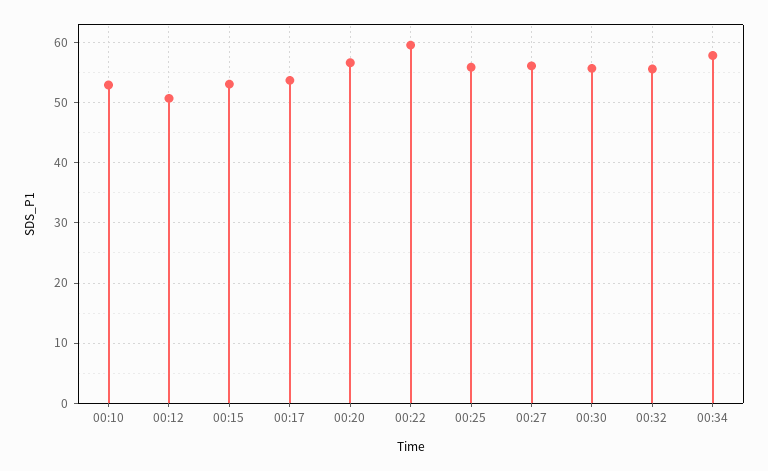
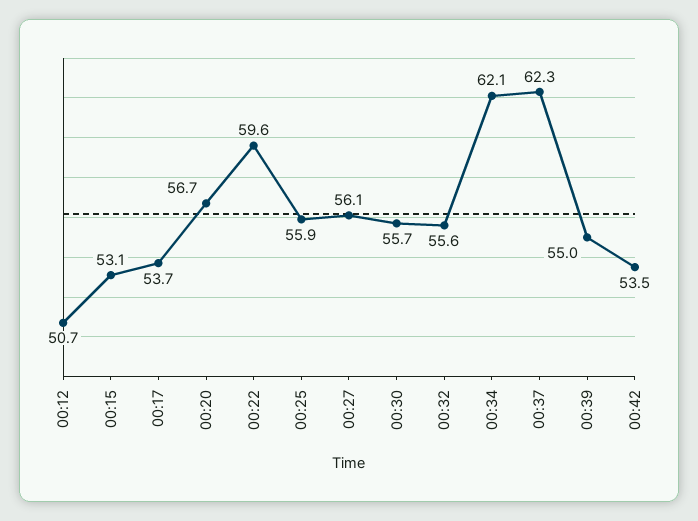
00:10: 53 -> none
00:34: 58 -> 62.1
00:37: none -> 62.3
00:39: none -> 55
00:42: none -> 53.5

